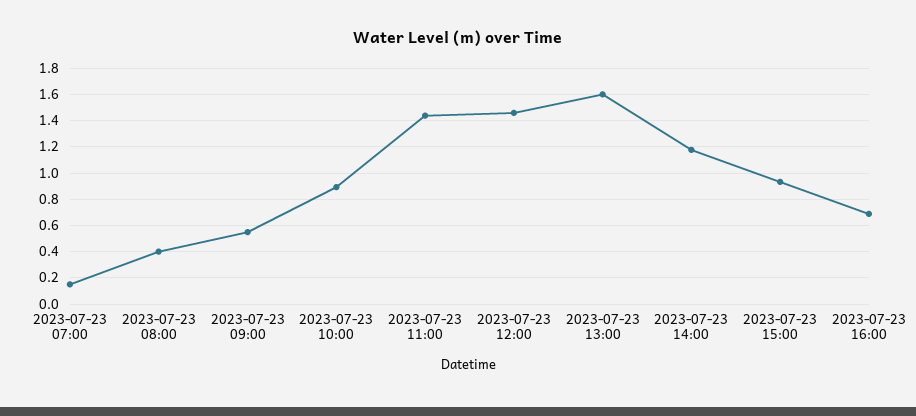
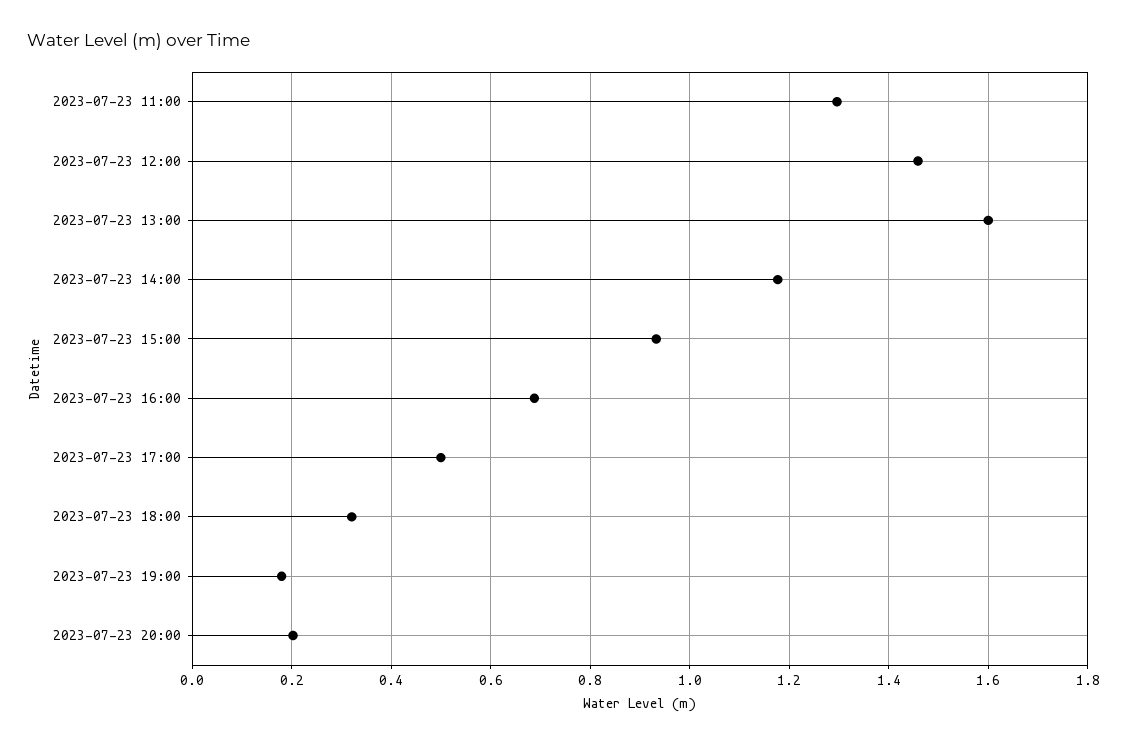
2023-07-23 07:00: 0.15 -> none
2023-07-23 08:00: 0.4 -> none
2023-07-23 09:00: 0.55 -> none
2023-07-23 10:00: 0.9 -> none
2023-07-23 11:00: 1.45 -> 1.3
2023-07-23 17:00: none -> 0.5
2023-07-23 18:00: none -> 0.32
2023-07-23 19:00: none -> 0.18
2023-07-23 20:00: none -> 0.2

